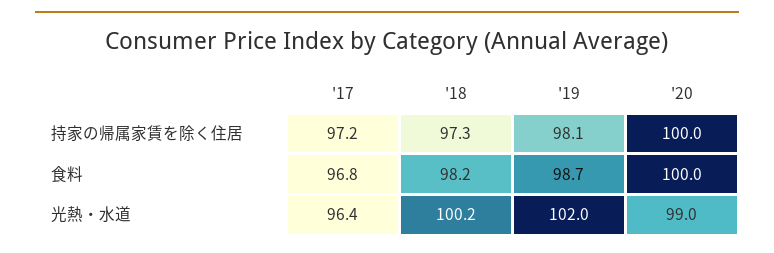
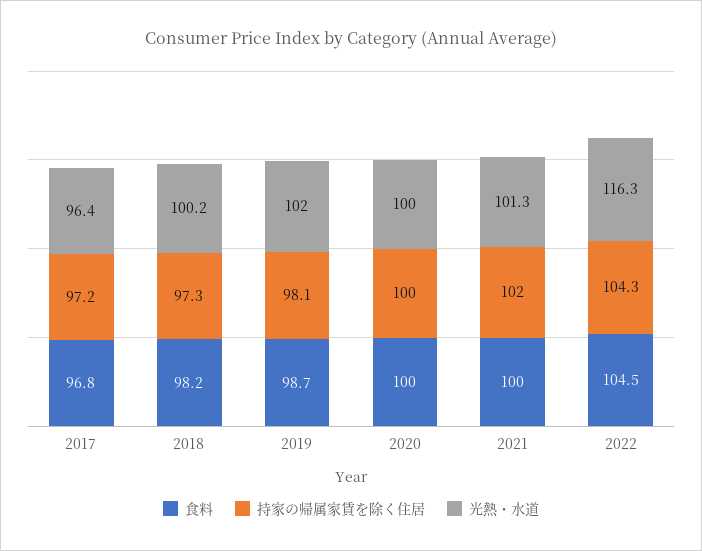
光熱・水道, '20: 99 -> 100
食料, 2021: none -> 100
持家の帰属家賃を除く住居, 2021: none -> 102
光熱・水道, 2021: none -> 101.3
食料, 2022: none -> 104.5
持家の帰属家賃を除く住居, 2022: none -> 104.3
光熱・水道, 2022: none -> 116.3

